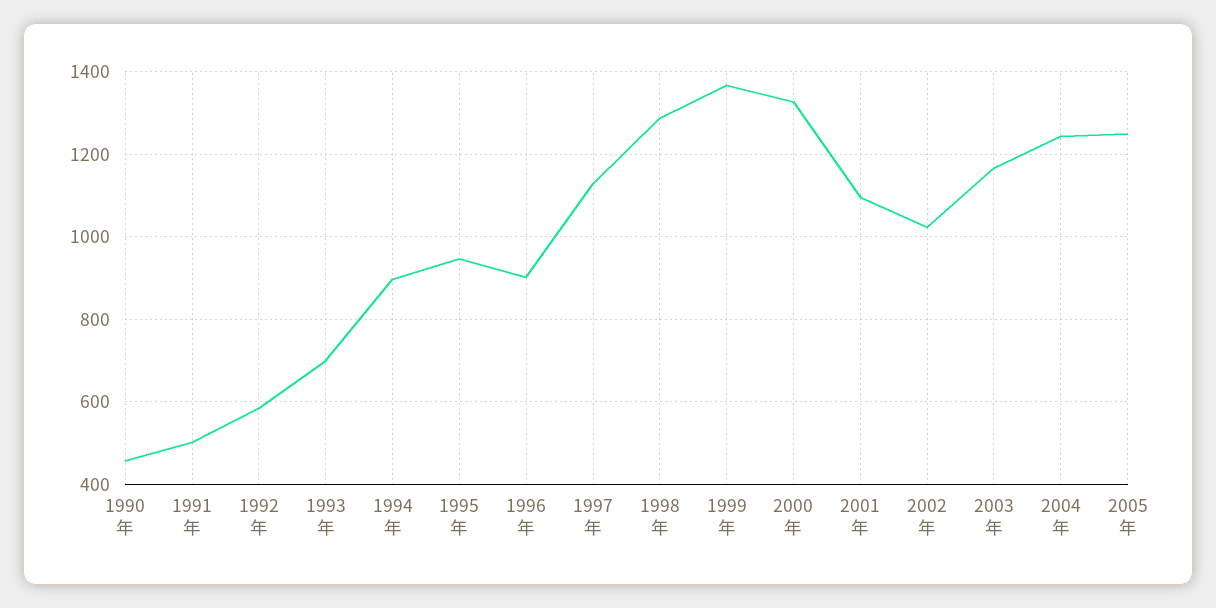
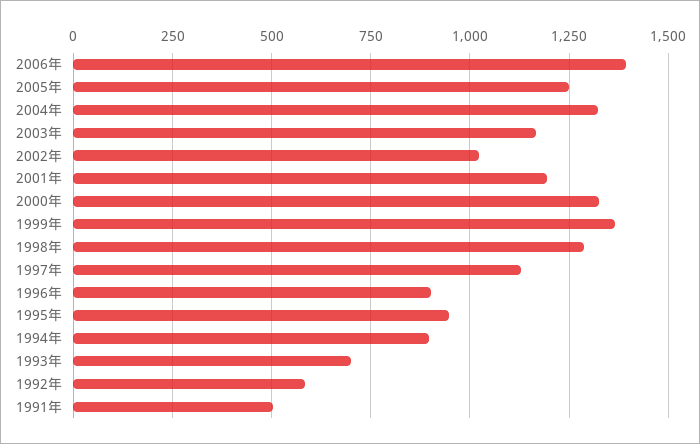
1990年: 460 -> none
2001年: 1100 -> 1200
2004年: 1240 -> 1325
2006年: none -> 1400

